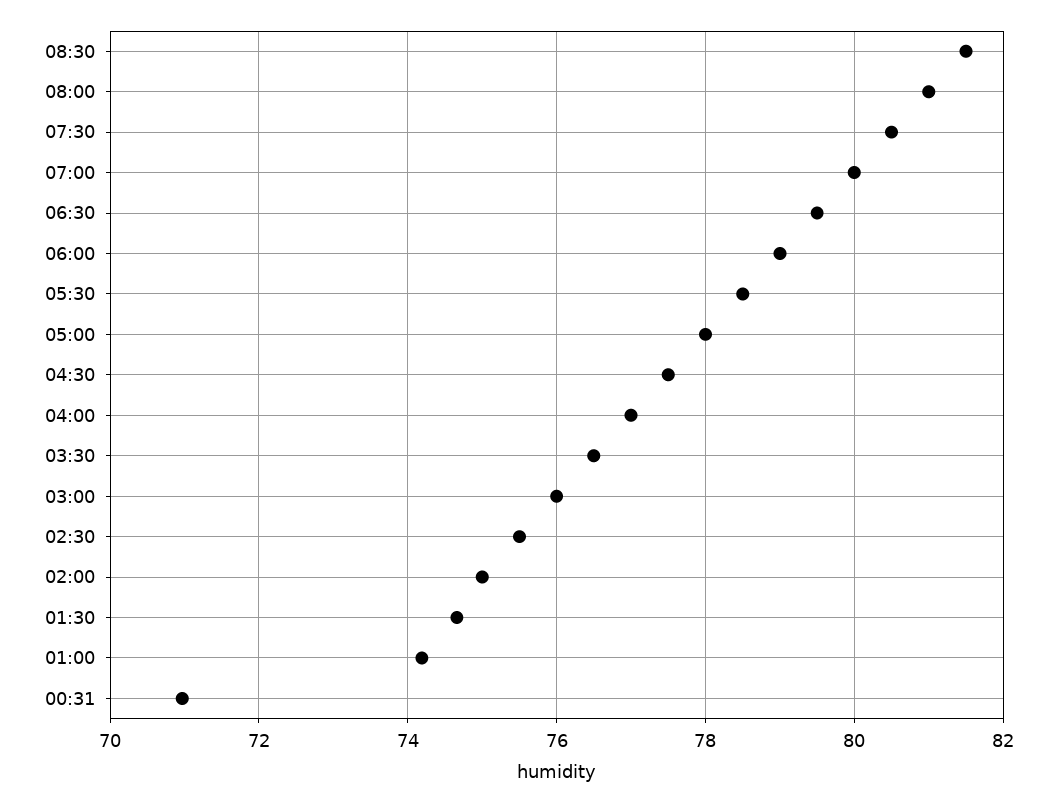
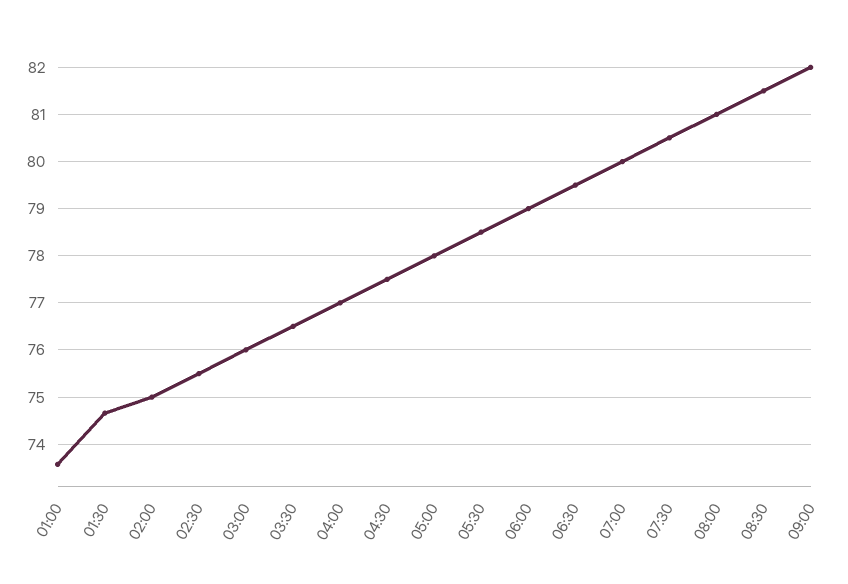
01:00: 74.2 -> 73.6
00:31: 71 -> none
09:00: none -> 82

